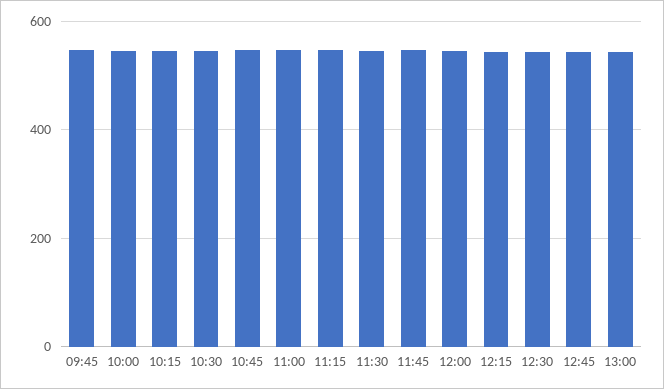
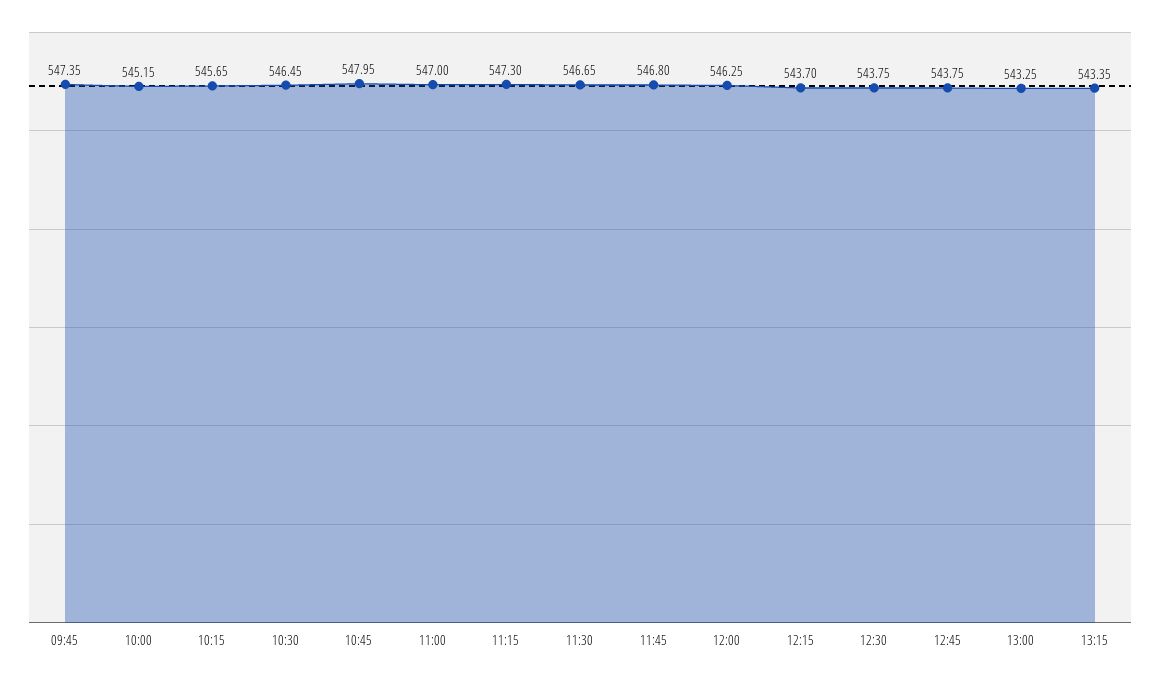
13:15: none -> 543.35

